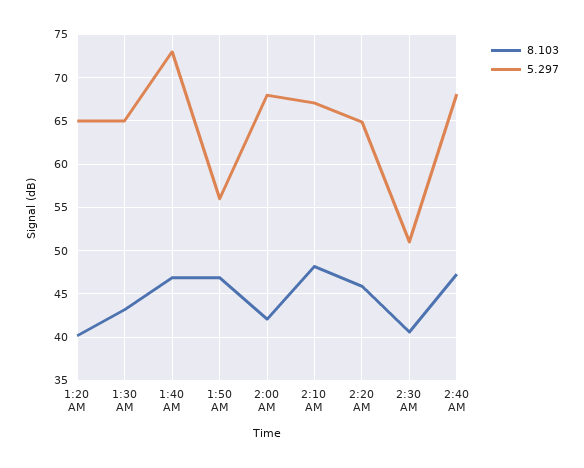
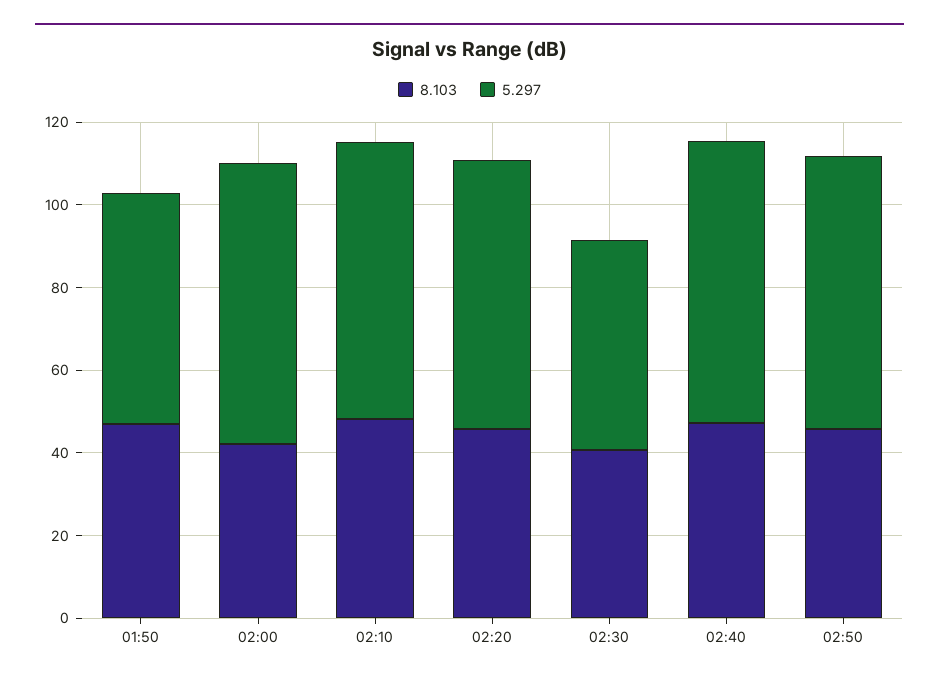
8.103, 1:20 AM: 40 -> none
5.297, 1:20 AM: 65 -> none
8.103, 1:30 AM: 43 -> none
5.297, 1:30 AM: 65 -> none
8.103, 1:40 AM: 47 -> none
5.297, 1:40 AM: 73 -> none
8.103, 02:50: none -> 45
5.297, 02:50: none -> 65

